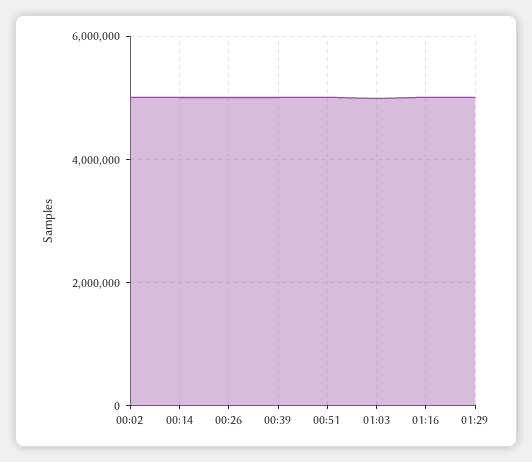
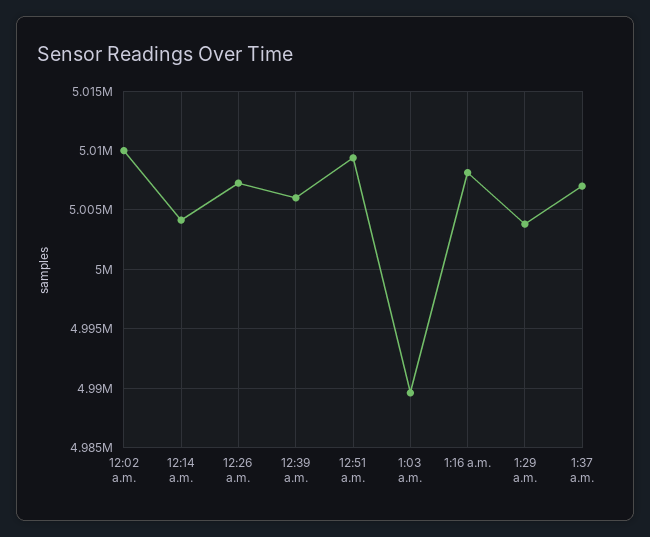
1:37 a.m.: none -> 5007000

